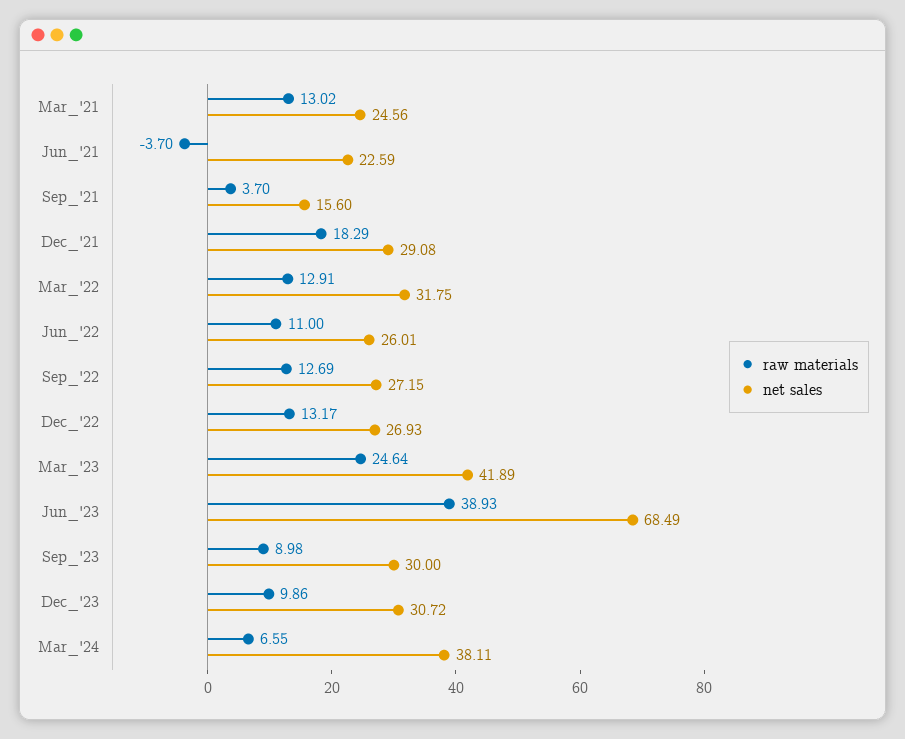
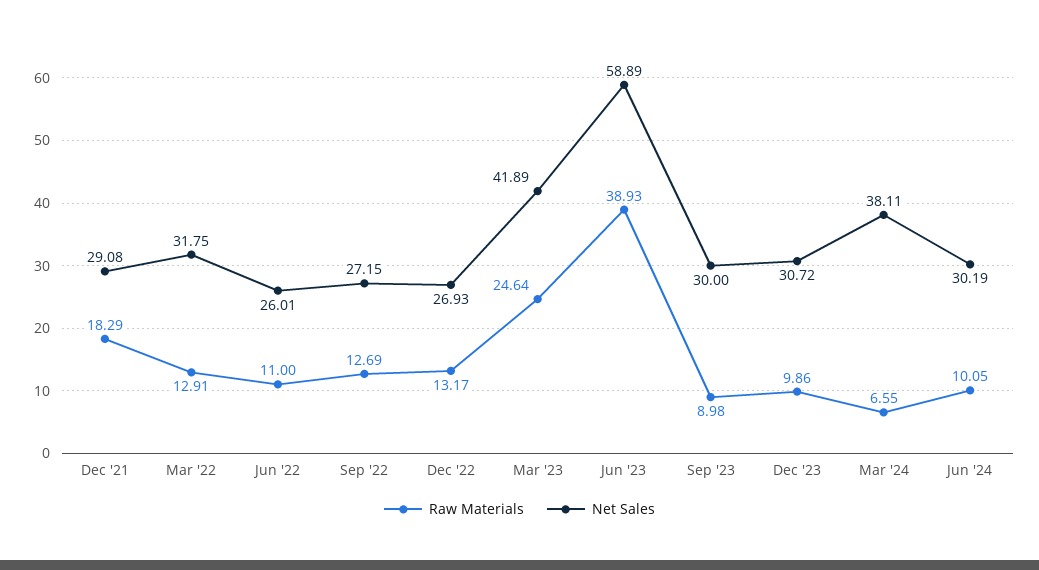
raw materials, Mar_'21: 13.02 -> none
net sales, Mar_'21: 24.56 -> none
raw materials, Jun_'21: -3.7 -> none
net sales, Jun_'21: 22.59 -> none
raw materials, Sep_'21: 3.7 -> none
net sales, Sep_'21: 15.6 -> none
net sales, Jun_'23: 68.49 -> 58.89
raw materials, Jun '24: none -> 10.05
net sales, Jun '24: none -> 30.19

